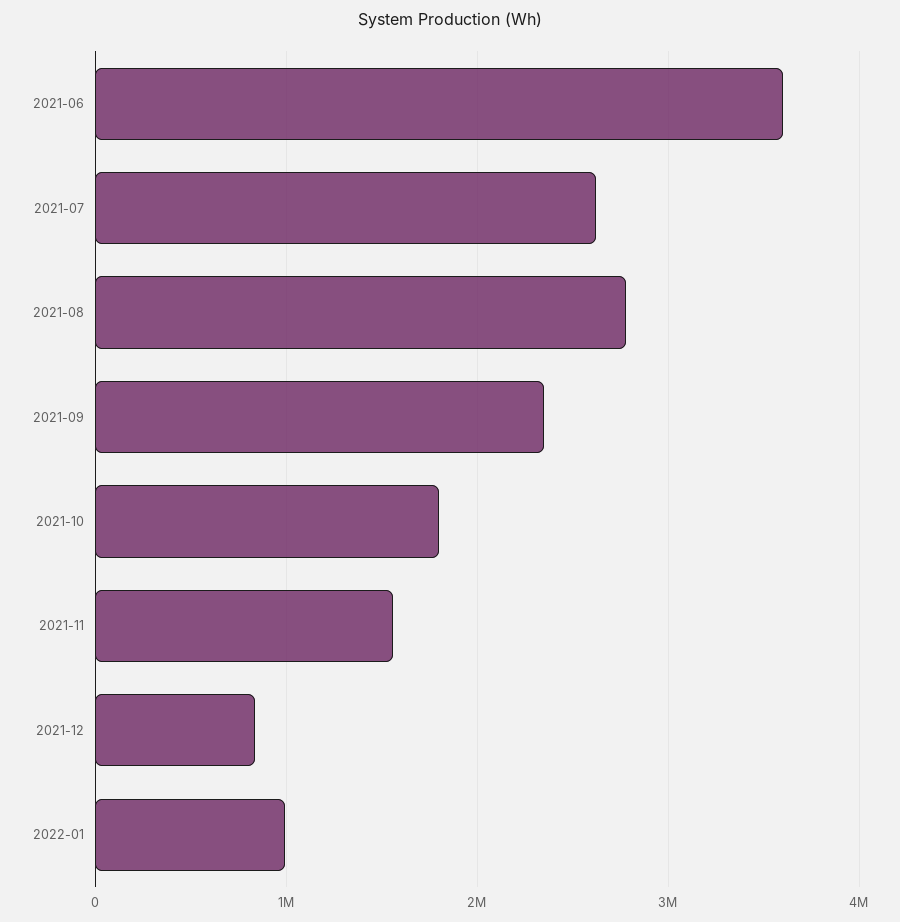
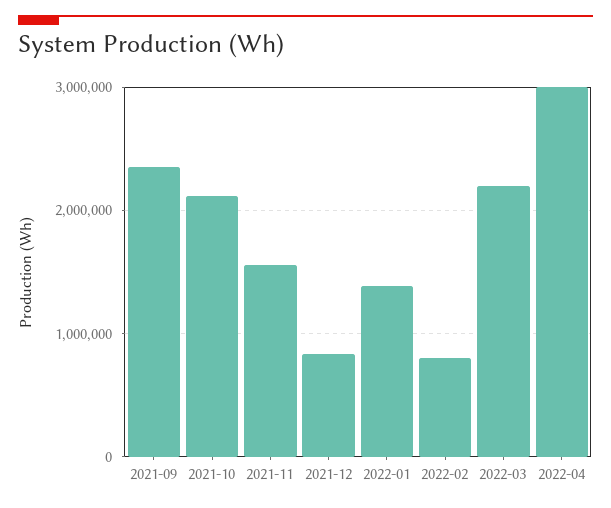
2021-06: 3600000 -> none
2021-07: 2600000 -> none
2021-08: 2800000 -> none
2021-10: 1800000 -> 2100000
2022-01: 1000000 -> 1400000
2022-02: none -> 800000
2022-03: none -> 2200000
2022-04: none -> 3000000

